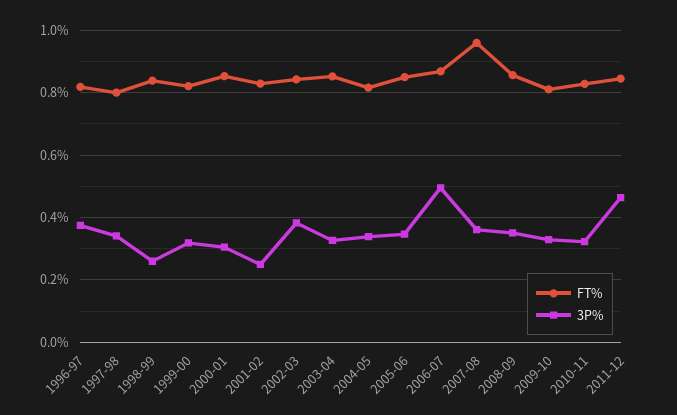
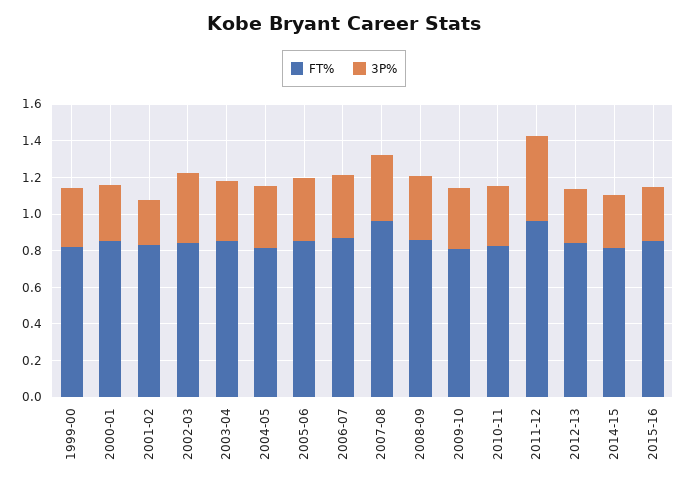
FT%, 1996-97: 0.82 -> none
3P%, 1996-97: 0.38 -> none
FT%, 1997-98: 0.8 -> none
3P%, 1997-98: 0.34 -> none
FT%, 1998-99: 0.84 -> none
3P%, 1998-99: 0.26 -> none
3P%, 2006-07: 0.5 -> 0.35
FT%, 2011-12: 0.84 -> 0.95
FT%, 2012-13: none -> 0.85
3P%, 2012-13: none -> 0.3
FT%, 2014-15: none -> 0.8
3P%, 2014-15: none -> 0.3
FT%, 2015-16: none -> 0.85
3P%, 2015-16: none -> 0.3

